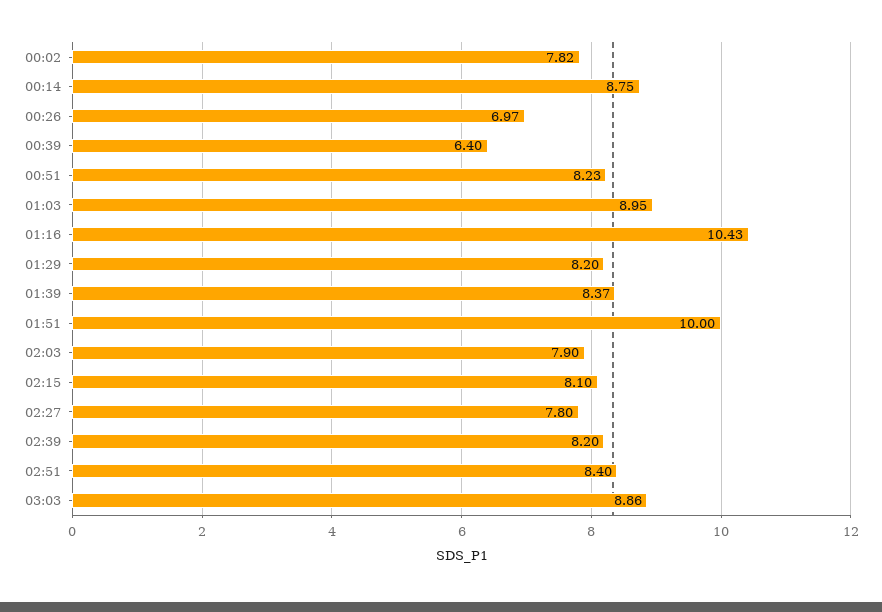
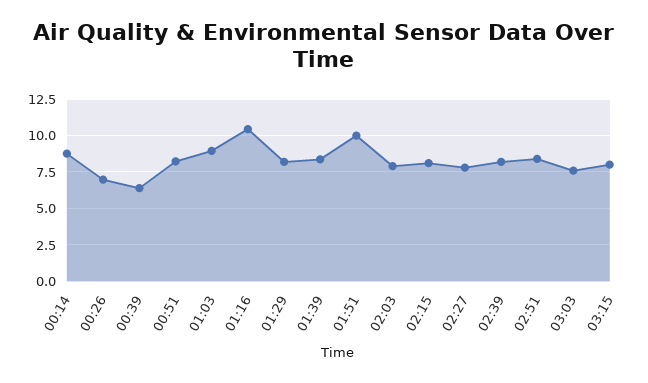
00:02: 7.82 -> none
03:03: 8.86 -> 7.5
03:15: none -> 8

